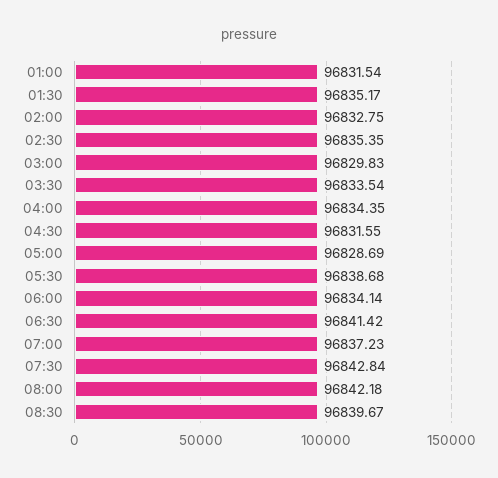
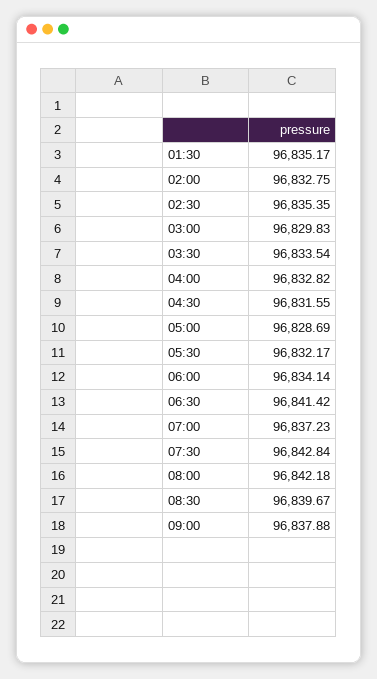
01:00: 96831.54 -> none
04:00: 96834.35 -> 96832.82
05:30: 96838.68 -> 96832.17
09:00: none -> 96837.88

